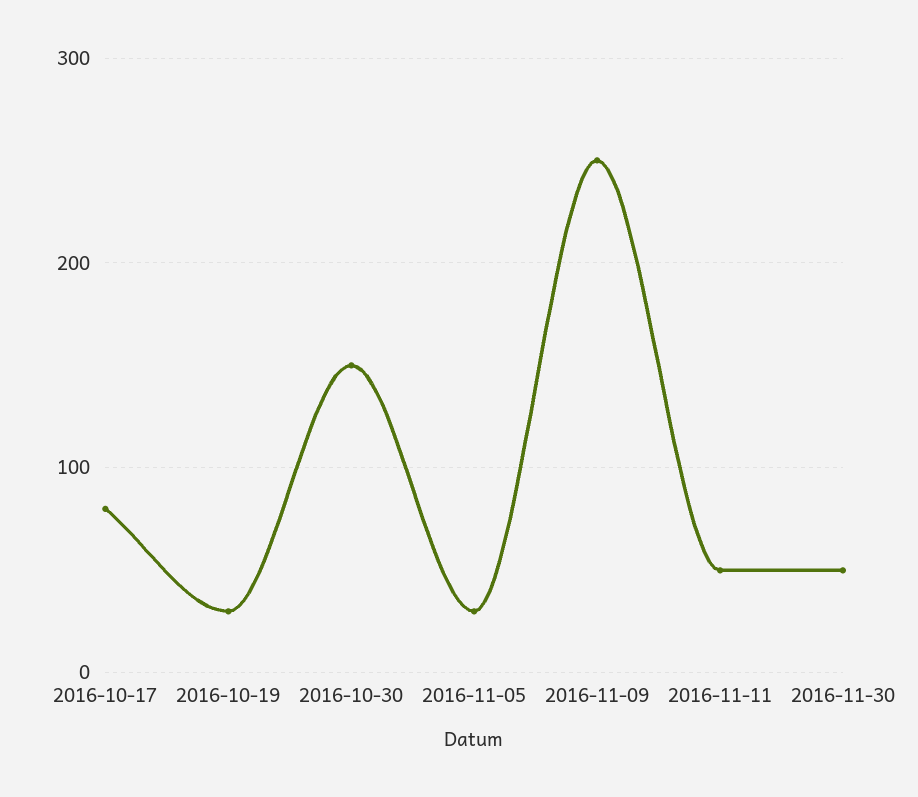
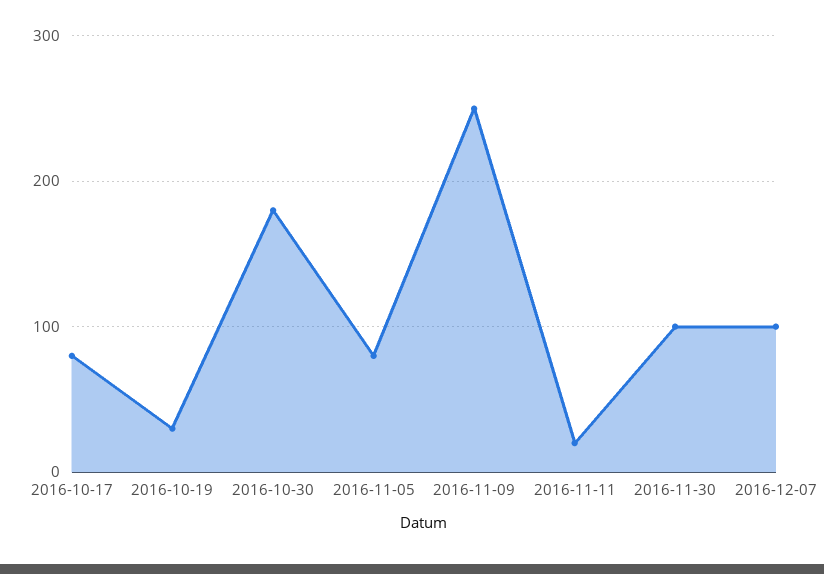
2016-10-30: 150 -> 180
2016-11-05: 30 -> 80
2016-11-11: 50 -> 20
2016-11-30: 50 -> 100
2016-12-07: none -> 100

